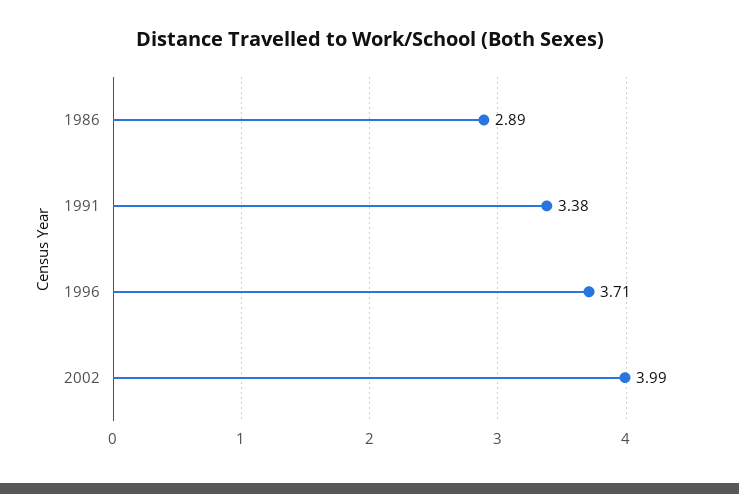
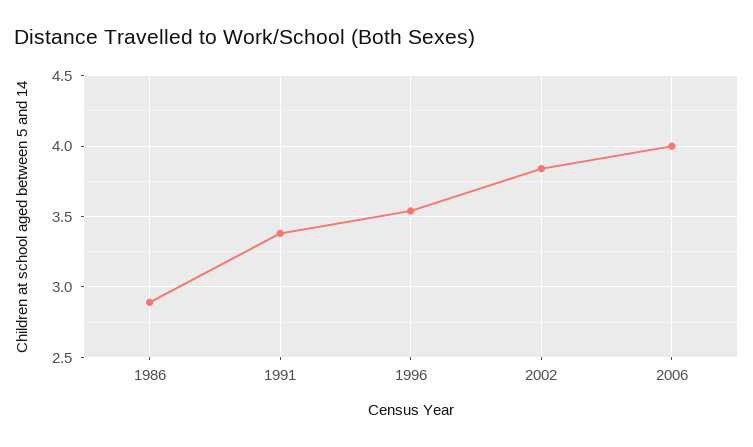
1996: 3.71 -> 3.55
2002: 3.99 -> 3.85
2006: none -> 4

